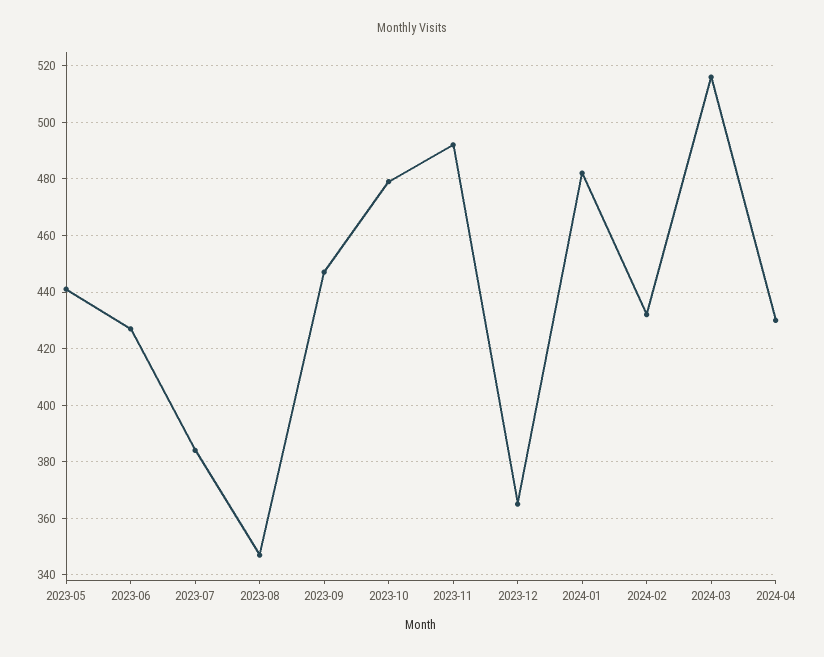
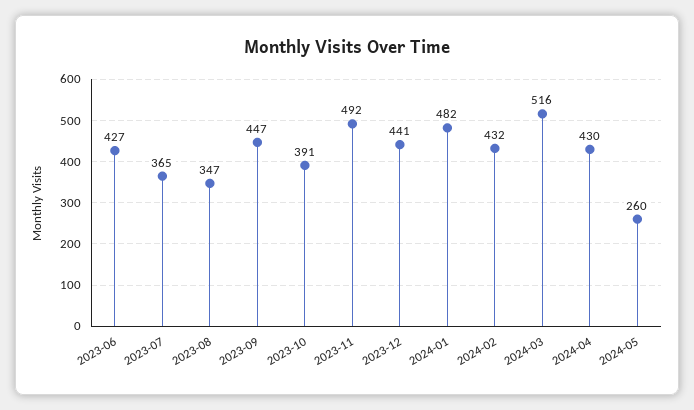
2023-05: 440 -> none
2023-07: 385 -> 365
2023-10: 480 -> 391
2023-12: 365 -> 441
2024-05: none -> 260

